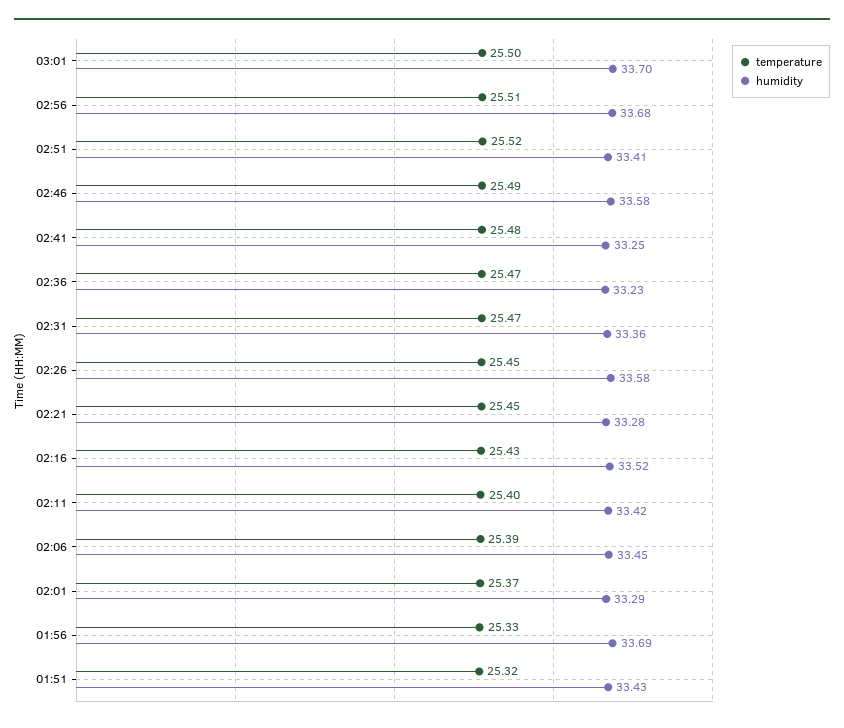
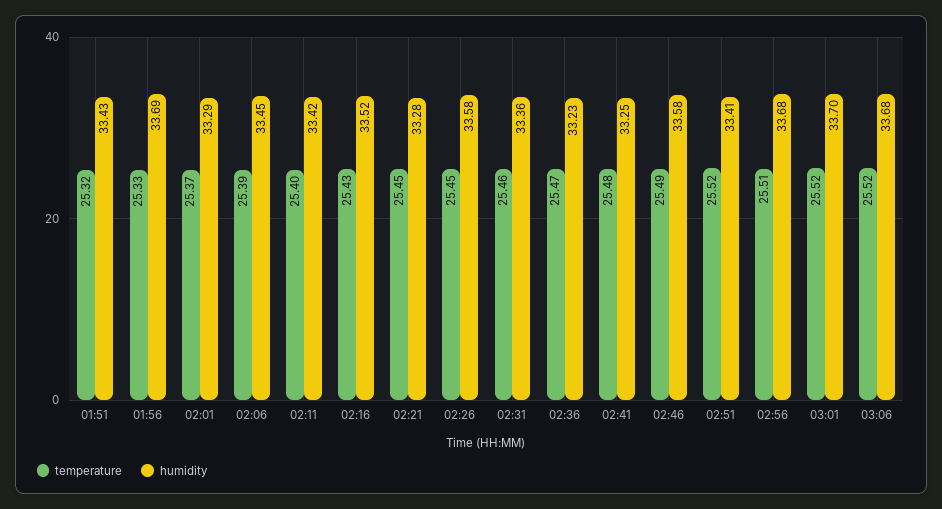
temperature, 03:01: 25.5 -> 25.52
temperature, 02:31: 25.47 -> 25.46
temperature, 03:06: none -> 25.52
humidity, 03:06: none -> 33.68

